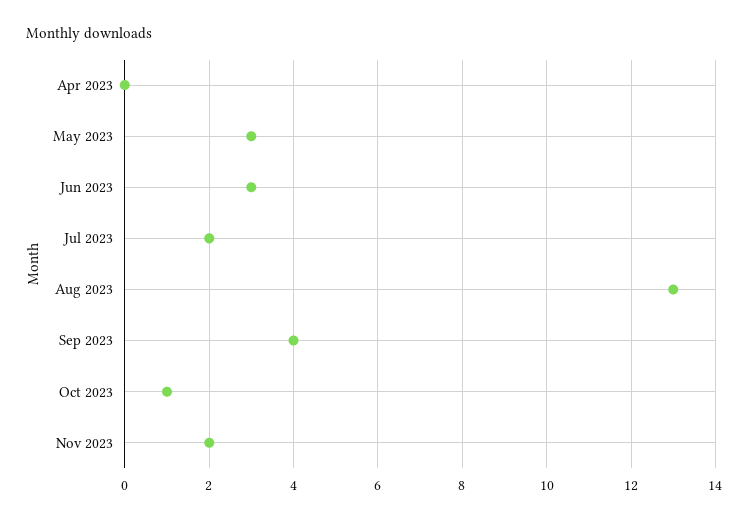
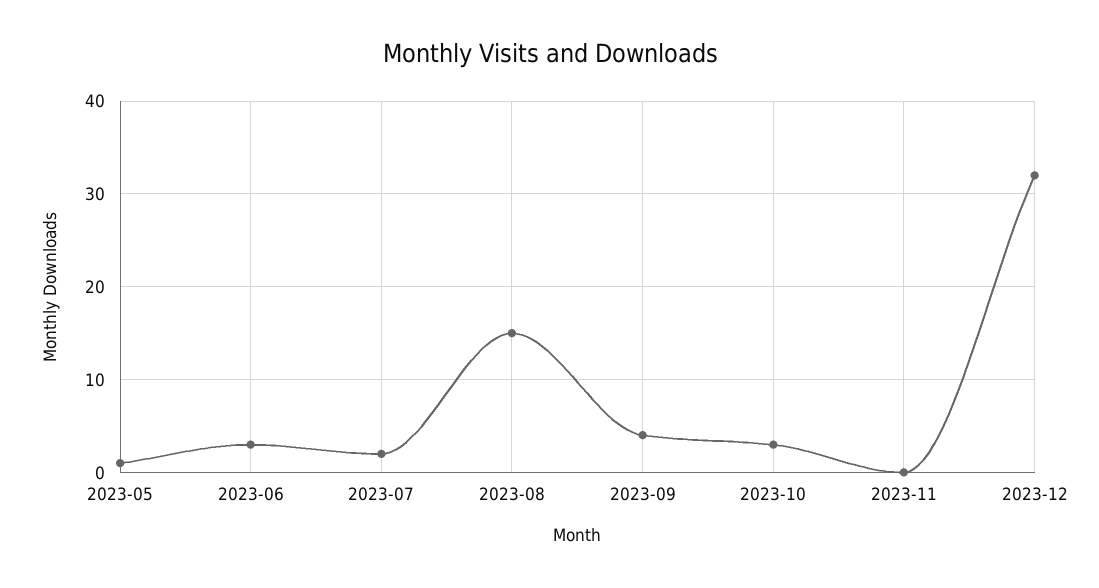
Apr 2023: 0 -> none
May 2023: 3 -> 1
Aug 2023: 13 -> 15
Oct 2023: 1 -> 3
Nov 2023: 2 -> 0
2023-12: none -> 32

